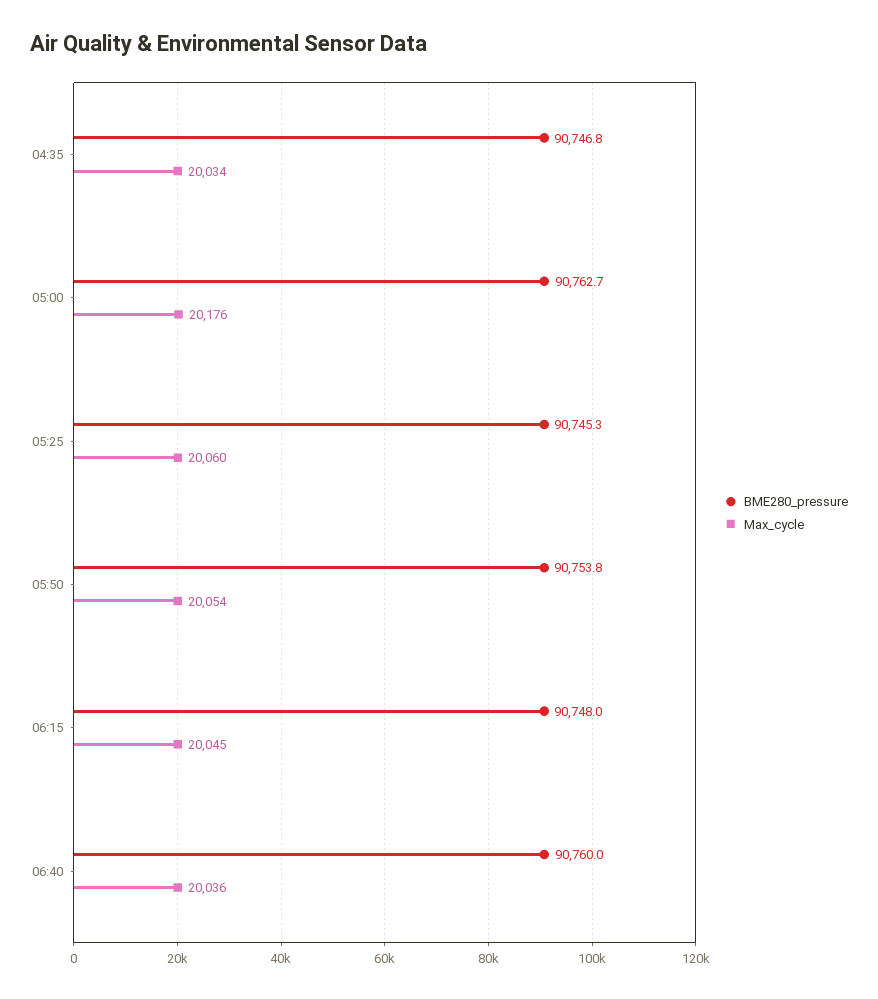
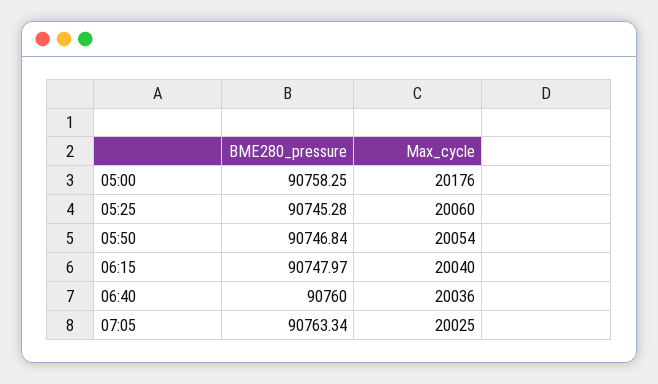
BME280_pressure, 04:35: 90746.8 -> none
Max_cycle, 04:35: 20034 -> none
BME280_pressure, 05:00: 90762.7 -> 90758.25
BME280_pressure, 05:50: 90753.8 -> 90746.84
Max_cycle, 06:15: 20045 -> 20040
BME280_pressure, 07:05: none -> 90763.34
Max_cycle, 07:05: none -> 20025

